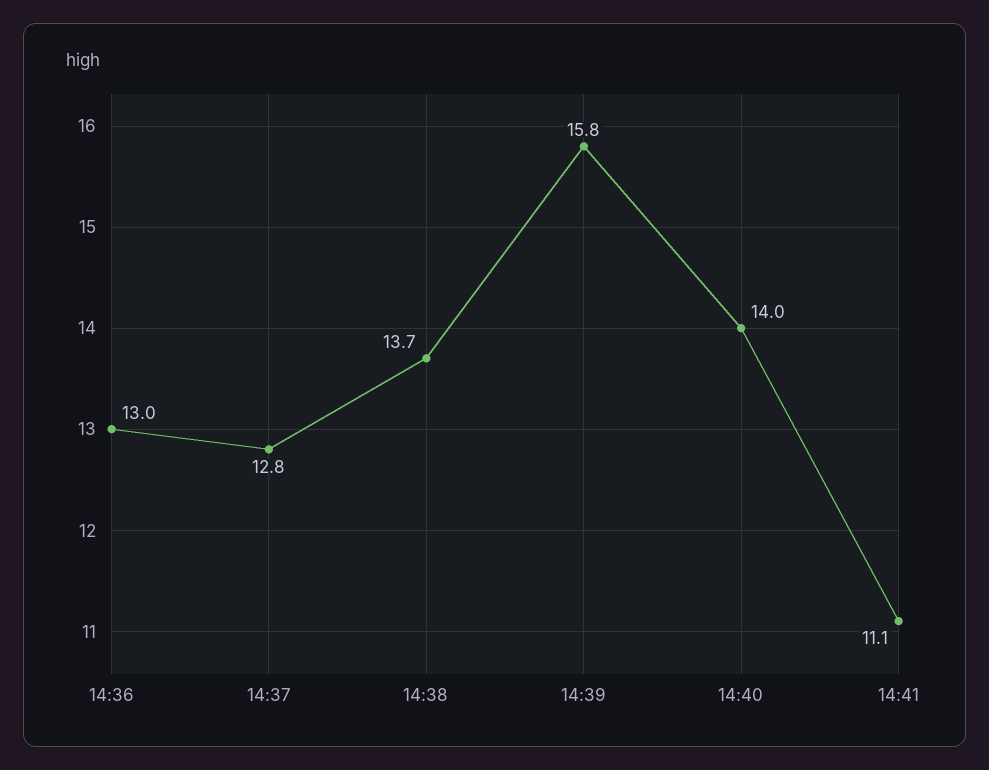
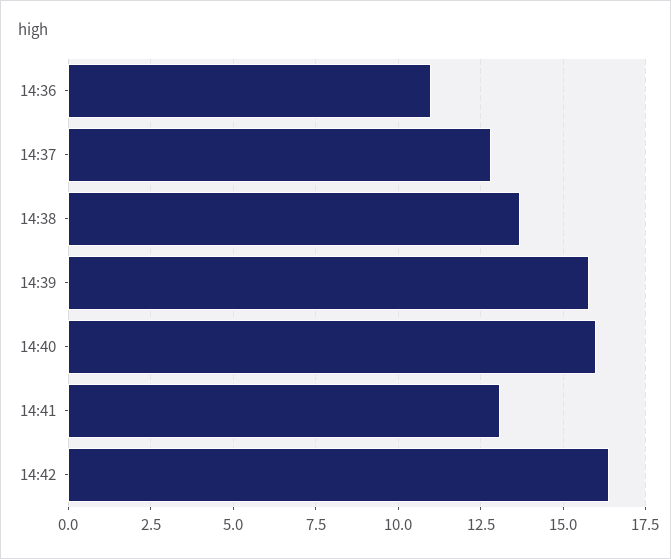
14:36: 13 -> 11
14:40: 14 -> 16
14:41: 11.1 -> 13
14:42: none -> 16.5

